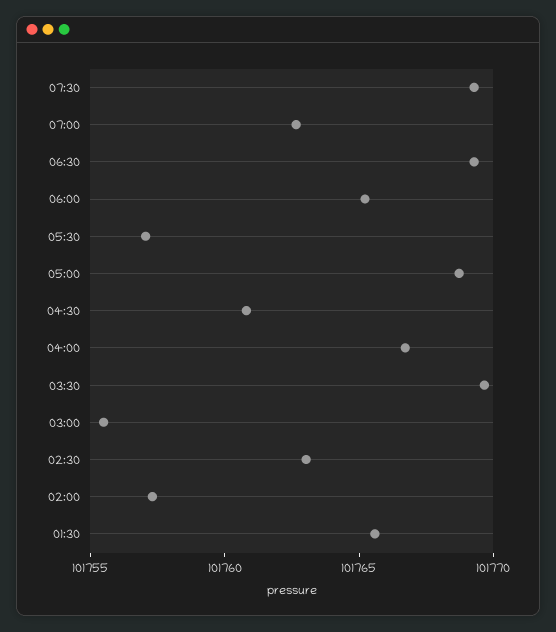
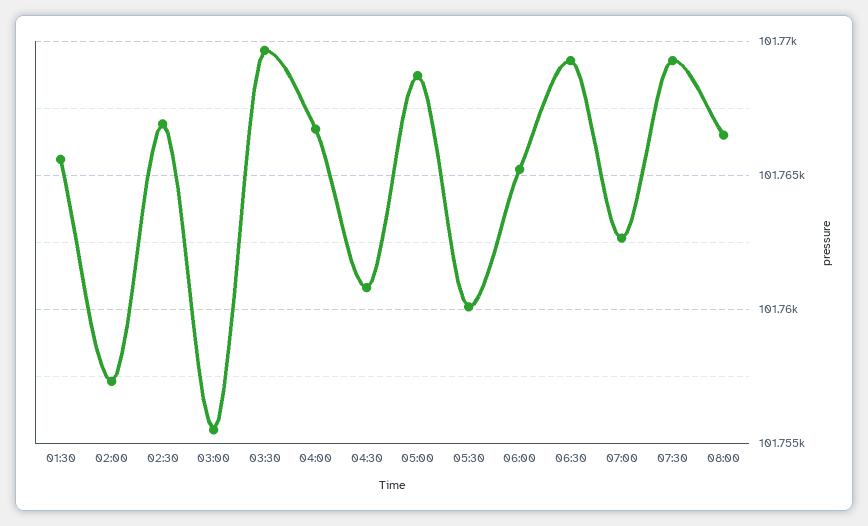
05:30: 101757 -> 101760
02:30: 101763 -> 101767
08:00: none -> 101766.5

